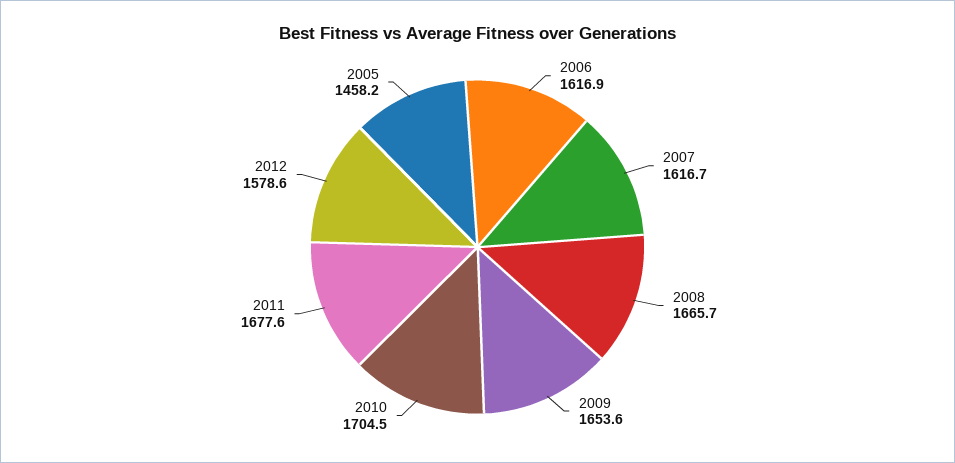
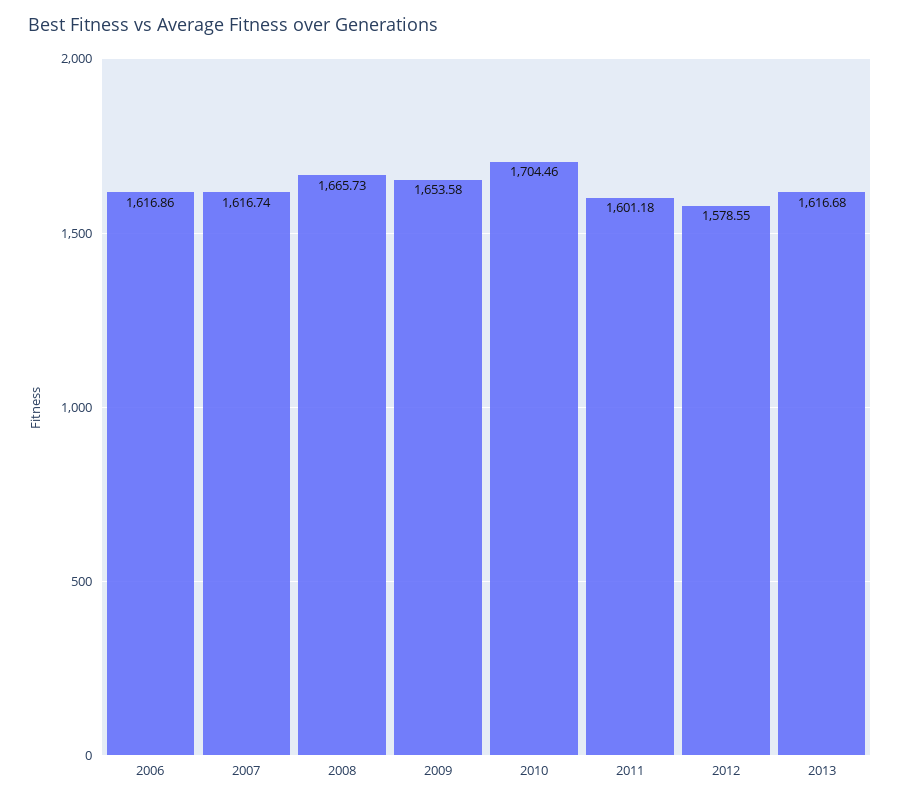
2011: 1677.6 -> 1601.18
2005: 1458.2 -> none
2013: none -> 1616.68

